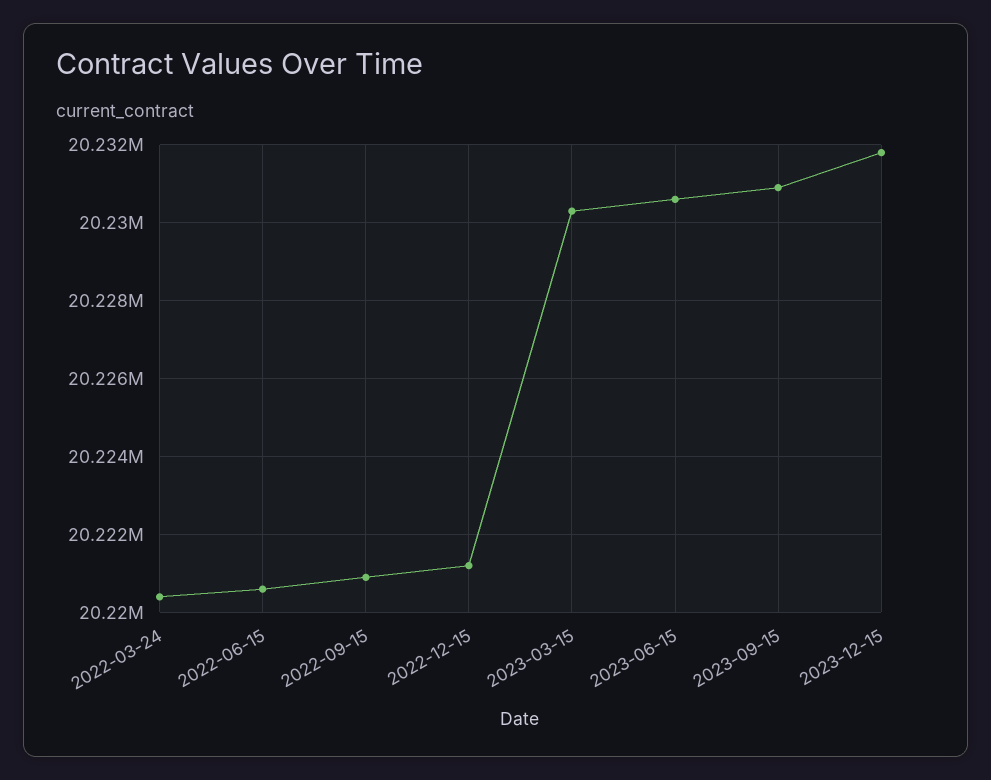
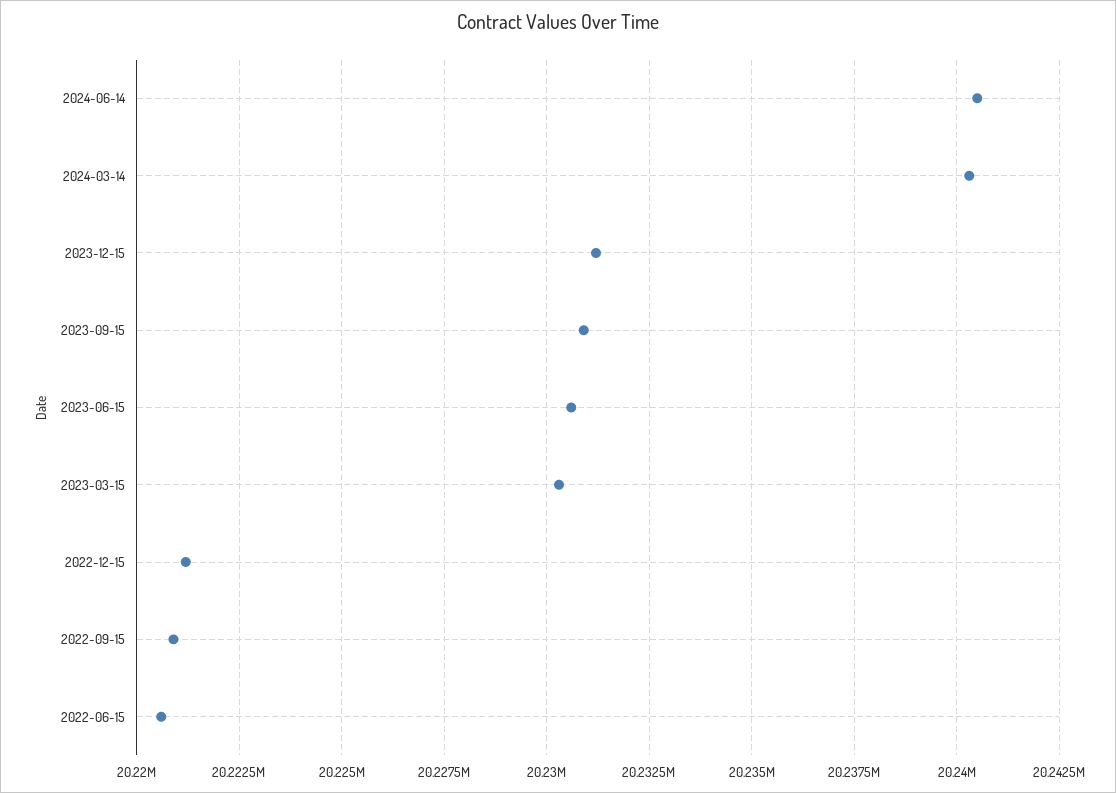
2022-03-24: 20220400 -> none
2023-12-15: 20231800 -> 20231250
2024-06-14: none -> 20240500
2024-03-14: none -> 20240250

